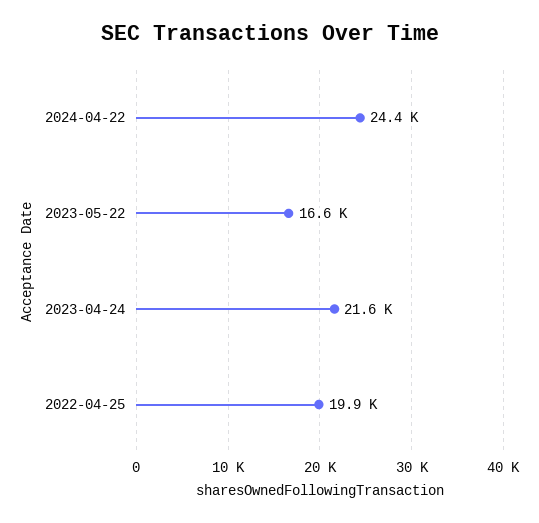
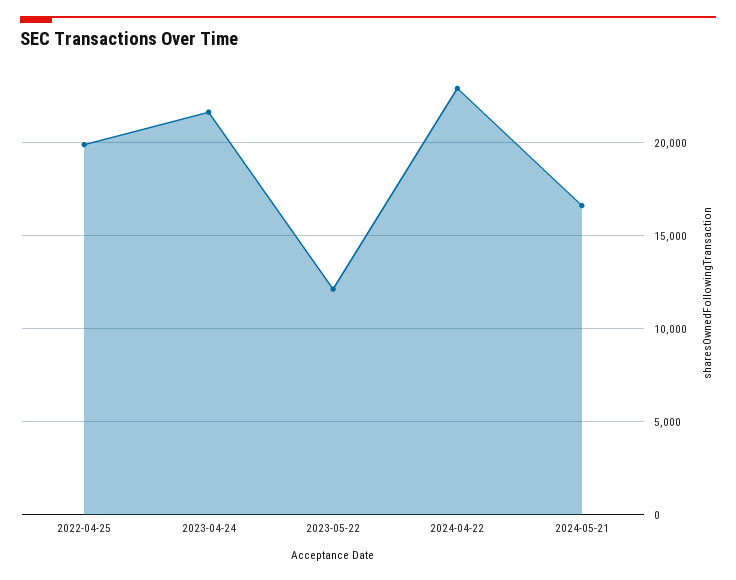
2024-04-22: 24400 -> 23000
2023-05-22: 16600 -> 12000
2024-05-21: none -> 16500

